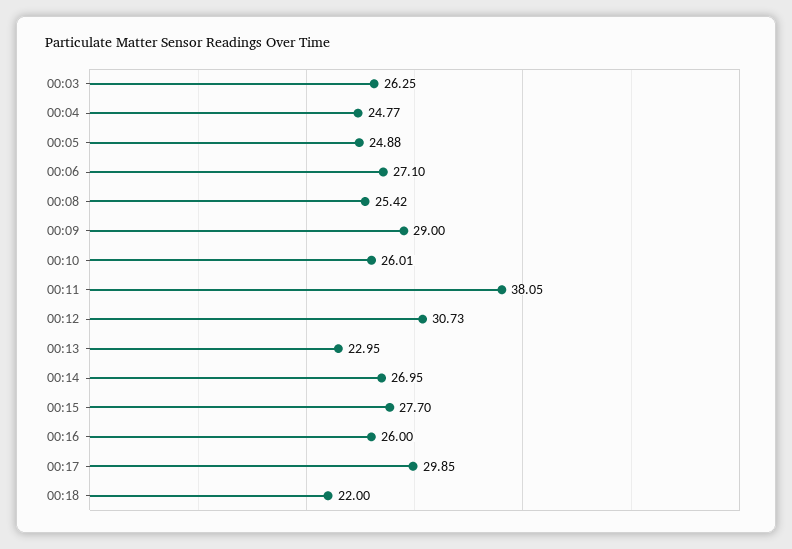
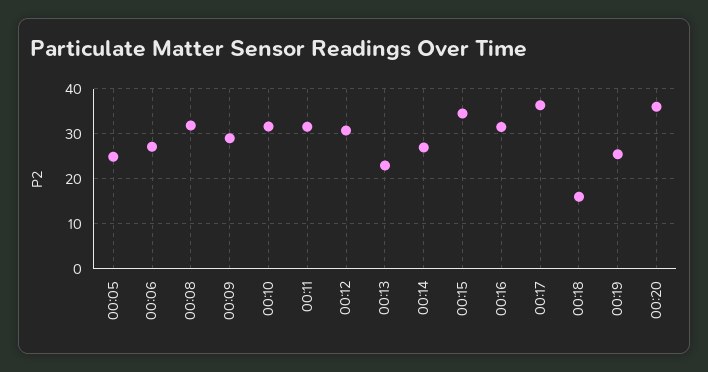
00:03: 26.25 -> none
00:04: 24.77 -> none
00:08: 25.42 -> 32
00:10: 26.01 -> 32
00:11: 38.05 -> 32
00:15: 27.7 -> 34
00:16: 26 -> 32
00:17: 29.85 -> 36
00:18: 22 -> 16
00:19: none -> 26
00:20: none -> 36

